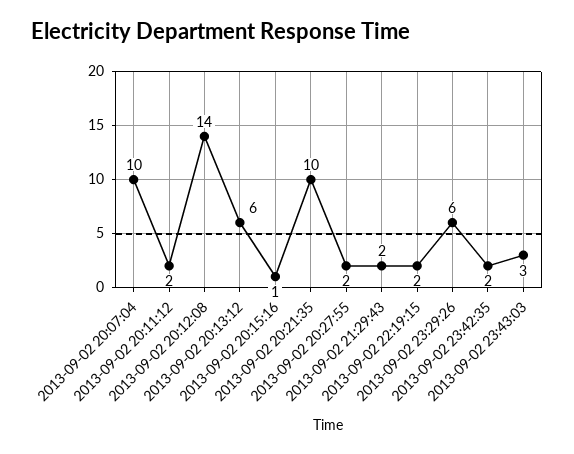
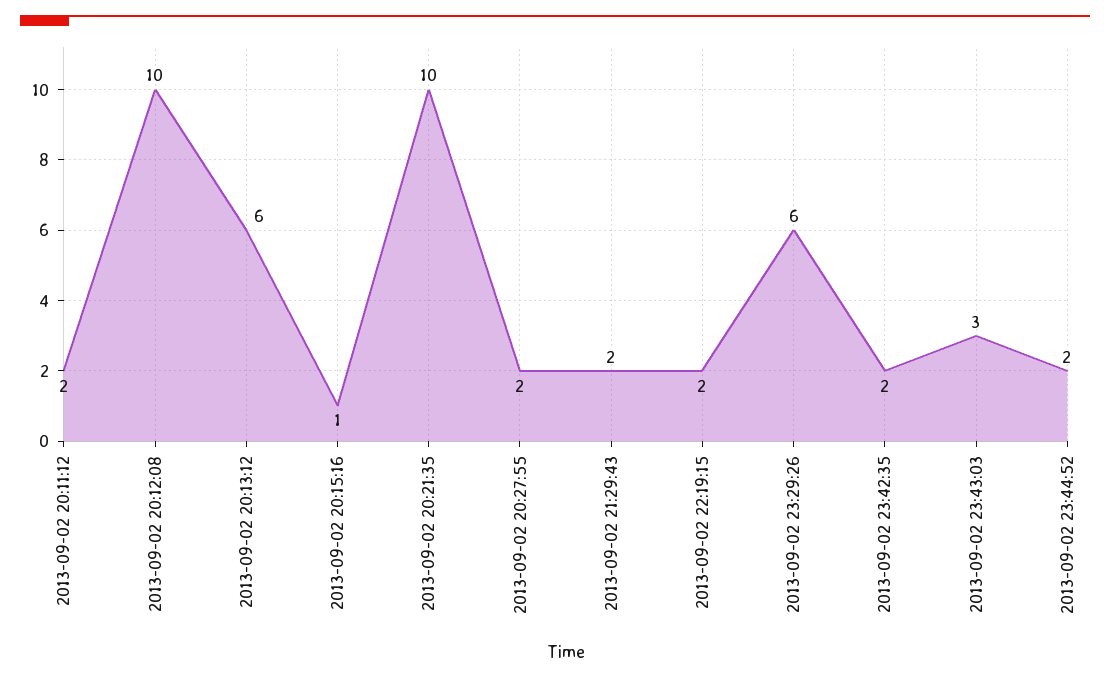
2013-09-02 20:07:04: 10 -> none
2013-09-02 20:12:08: 14 -> 10
2013-09-02 23:44:52: none -> 2

